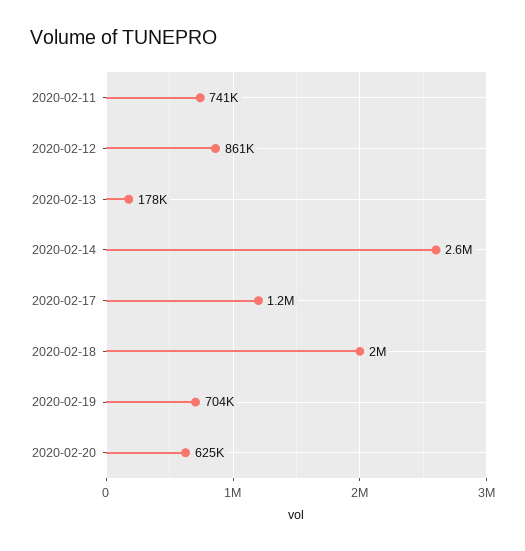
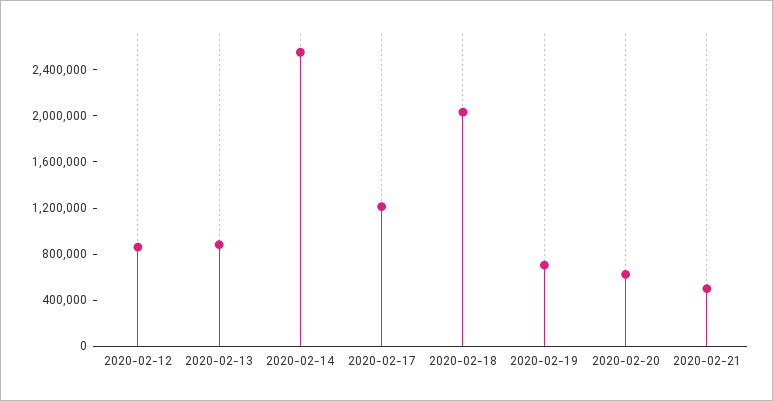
2020-02-11: 741000 -> none
2020-02-13: 178000 -> 900000
2020-02-21: none -> 500000

